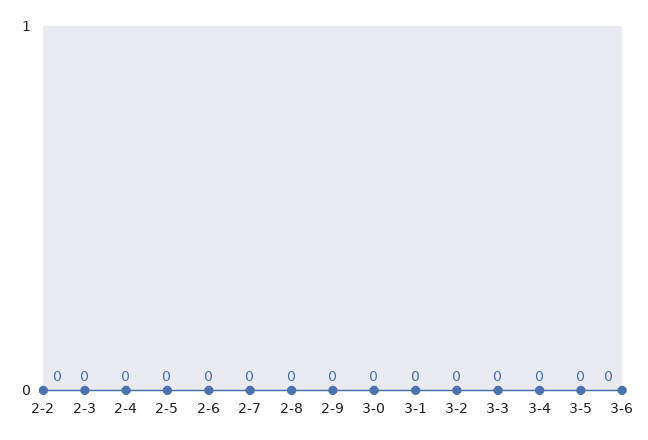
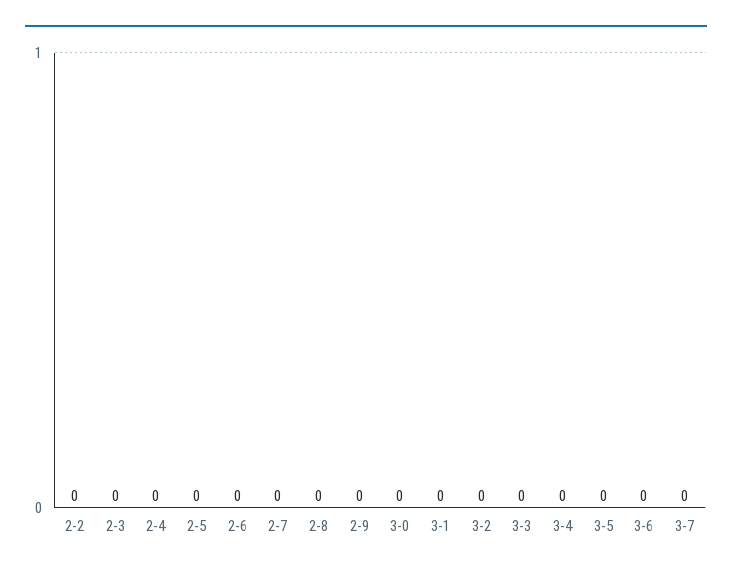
3-7: none -> 0

